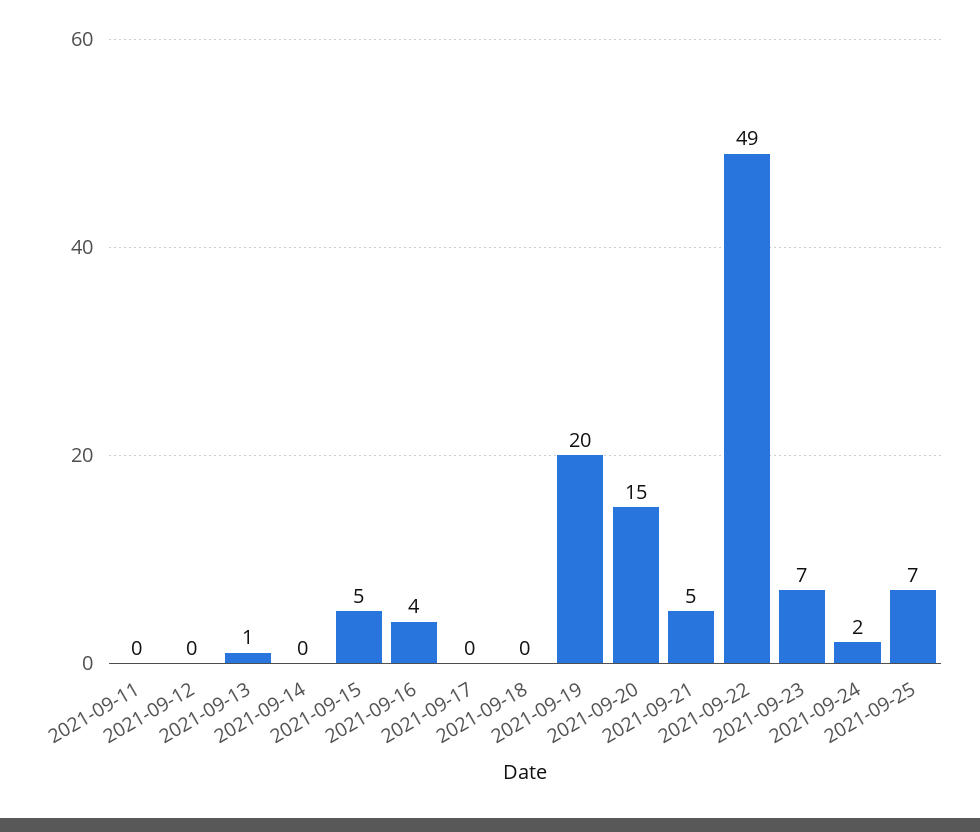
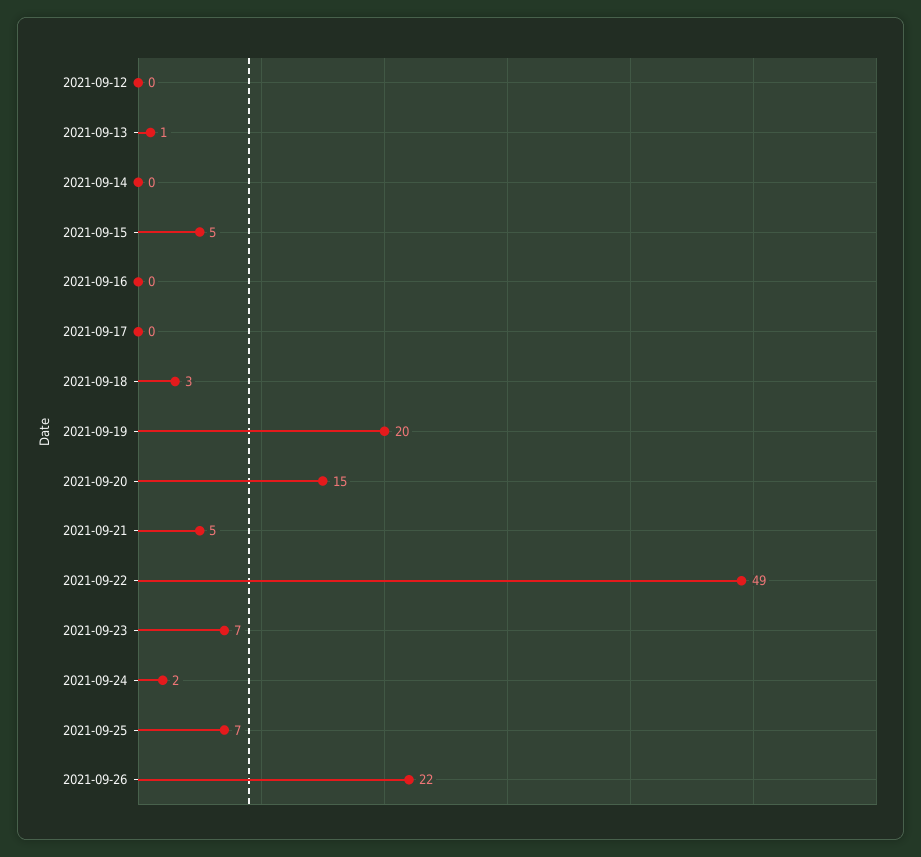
2021-09-11: 0 -> none
2021-09-16: 4 -> 0
2021-09-18: 0 -> 3
2021-09-26: none -> 22

